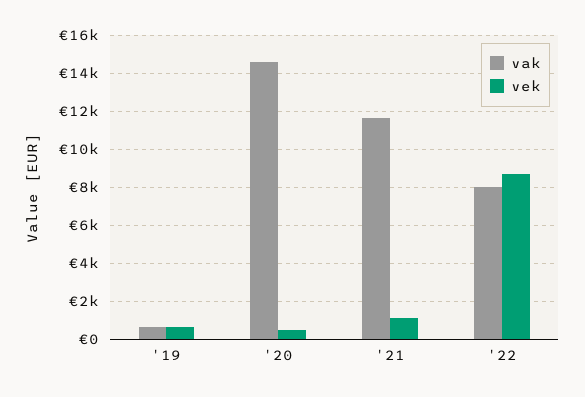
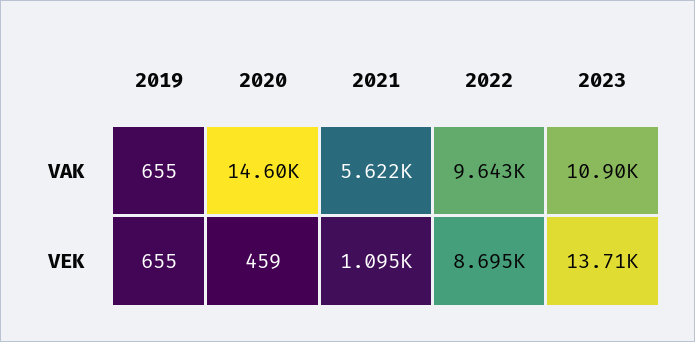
vak, '21: 11500 -> 5622
vak, '22: 8000 -> 9643
vak, 2023: none -> 10900
vek, 2023: none -> 13710

